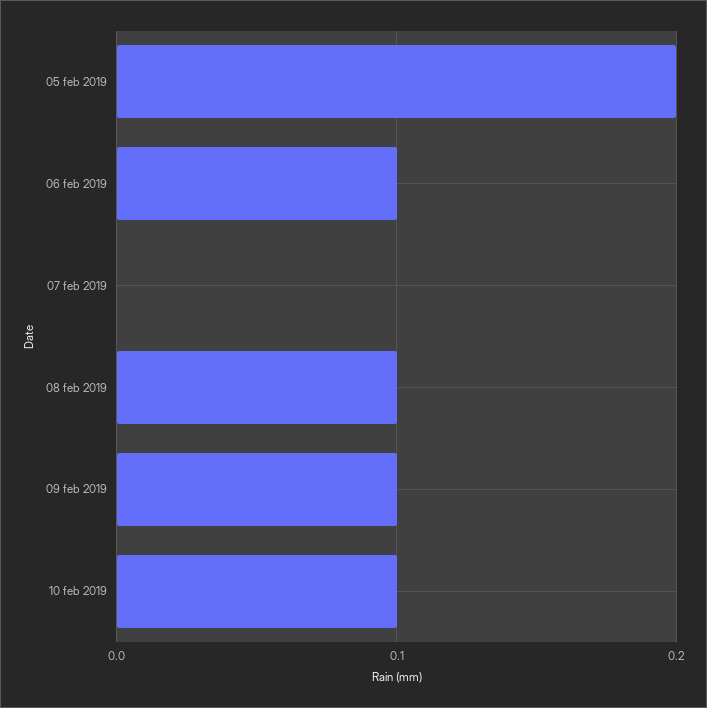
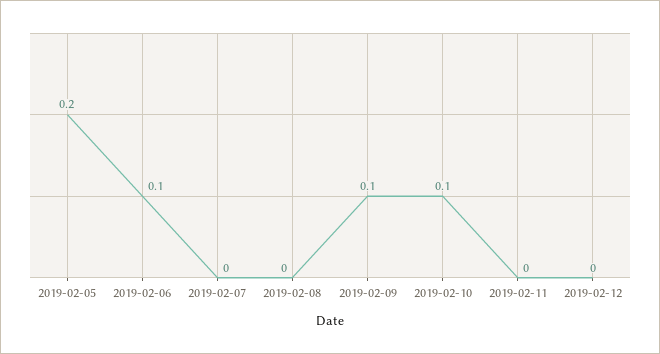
08 feb 2019: 0.1 -> 0
2019-02-11: none -> 0
2019-02-12: none -> 0

